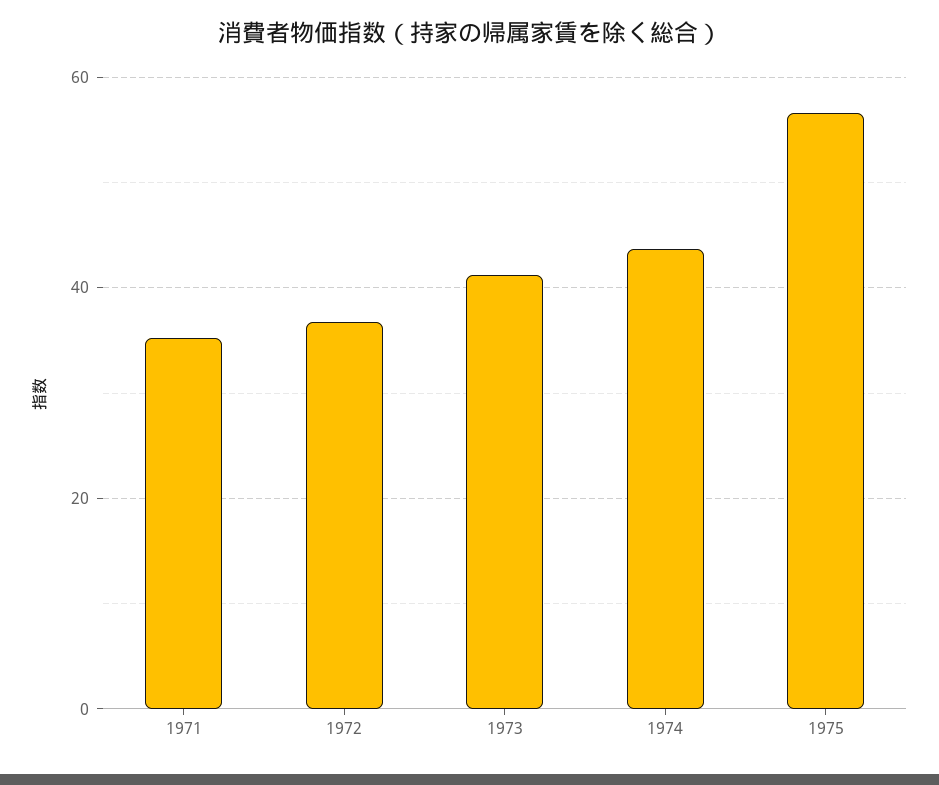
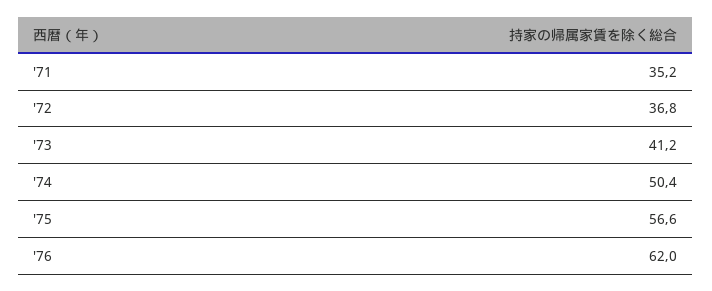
1974: 44 -> 50.4
'76: none -> 62

